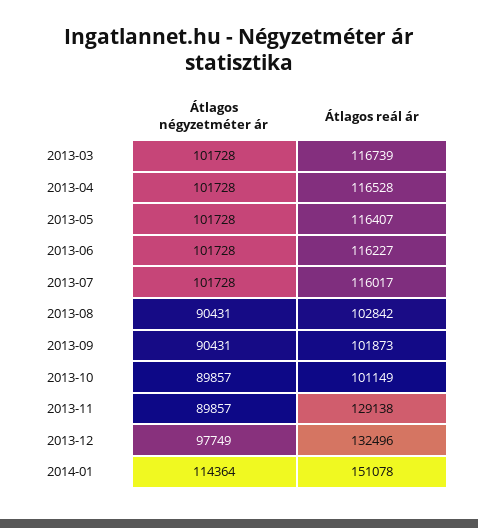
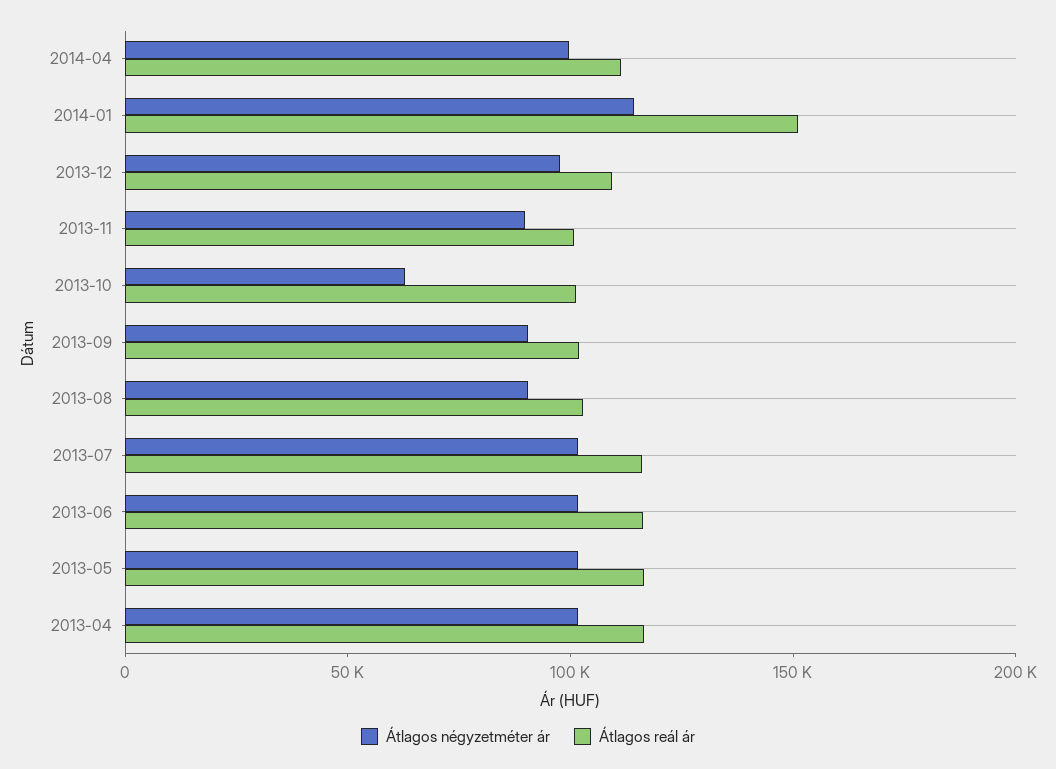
Átlagos négyzetméter ár, 2013-03: 101728 -> none
Átlagos reál ár, 2013-03: 116739 -> none
Átlagos négyzetméter ár, 2013-10: 89857 -> 60000
Átlagos reál ár, 2013-11: 129138 -> 100000
Átlagos reál ár, 2013-12: 132496 -> 110000
Átlagos négyzetméter ár, 2014-04: none -> 100000
Átlagos reál ár, 2014-04: none -> 110000

